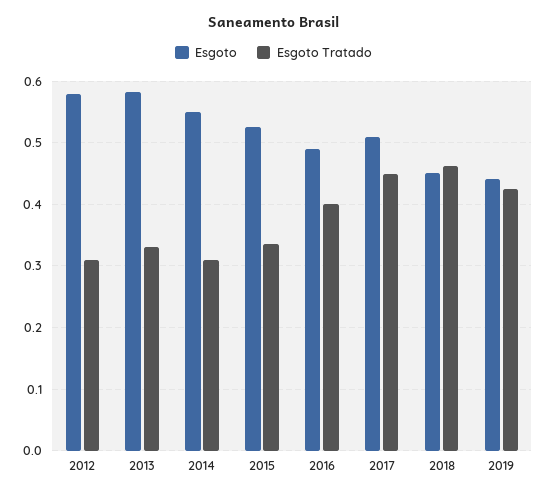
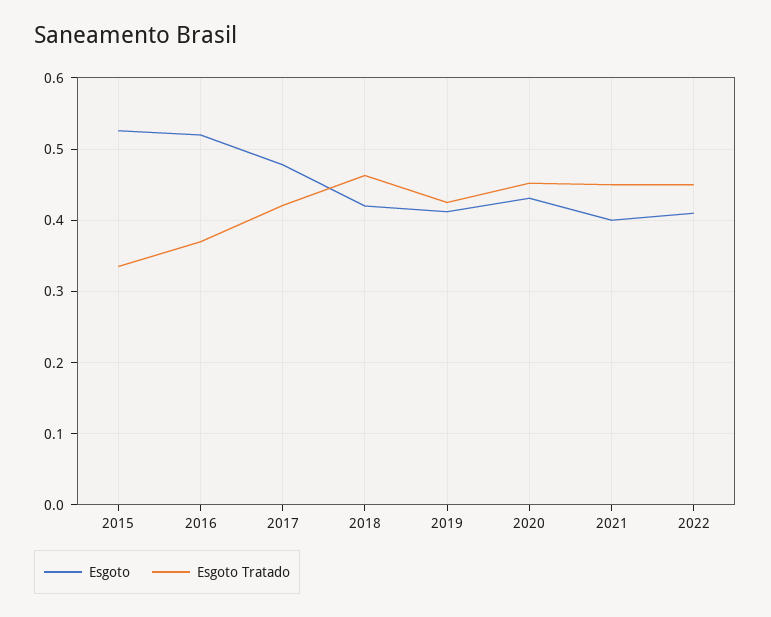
Esgoto, 2012: 0.58 -> none
Esgoto Tratado, 2012: 0.31 -> none
Esgoto, 2013: 0.58 -> none
Esgoto Tratado, 2013: 0.33 -> none
Esgoto, 2014: 0.55 -> none
Esgoto Tratado, 2014: 0.31 -> none
Esgoto, 2016: 0.49 -> 0.52
Esgoto Tratado, 2016: 0.4 -> 0.37
Esgoto, 2017: 0.51 -> 0.48
Esgoto Tratado, 2017: 0.45 -> 0.42
Esgoto, 2018: 0.45 -> 0.42
Esgoto, 2019: 0.44 -> 0.41
Esgoto, 2020: none -> 0.43
Esgoto Tratado, 2020: none -> 0.45
Esgoto, 2021: none -> 0.4
Esgoto Tratado, 2021: none -> 0.45
Esgoto, 2022: none -> 0.41
Esgoto Tratado, 2022: none -> 0.45

